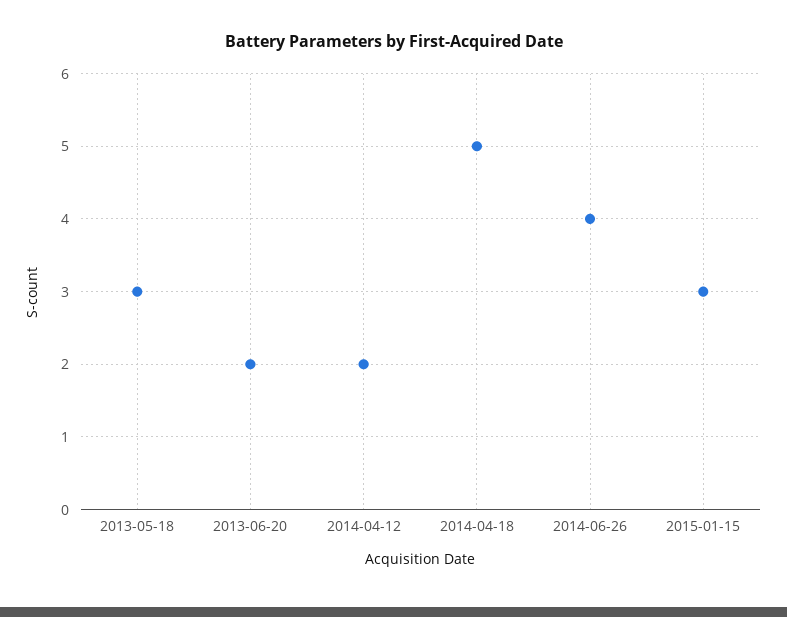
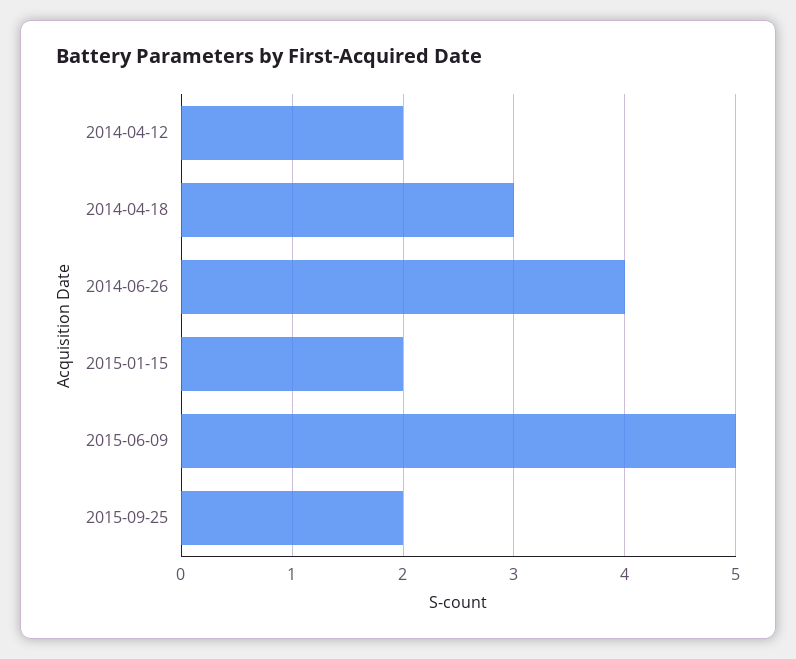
2013-05-18: 3 -> none
2013-06-20: 2 -> none
2014-04-18: 5 -> 3
2015-01-15: 3 -> 2
2015-06-09: none -> 5
2015-09-25: none -> 2

